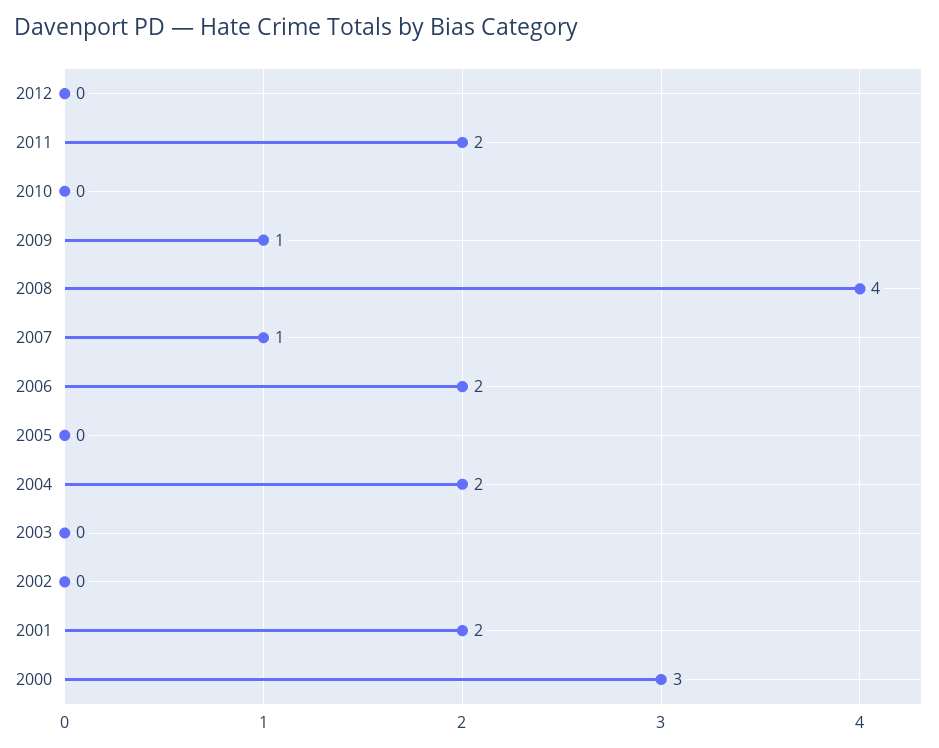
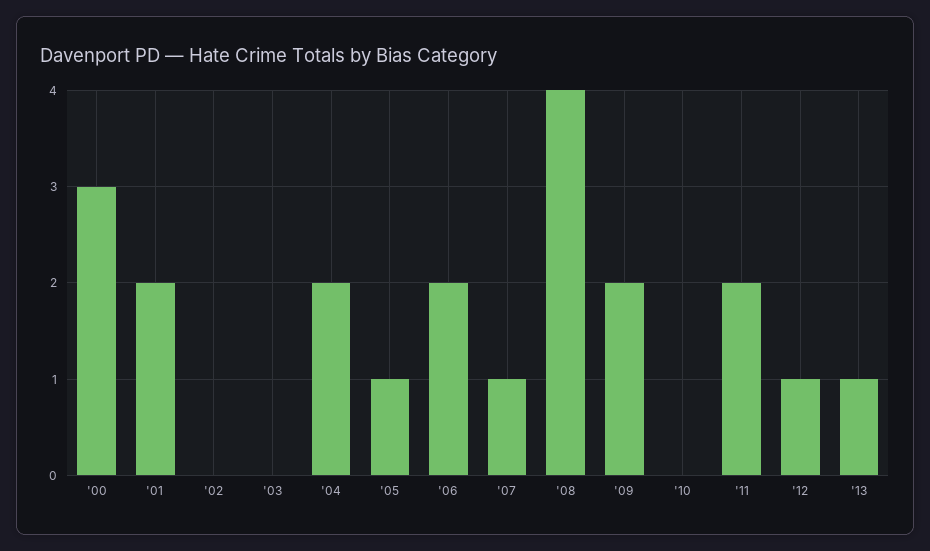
2012: 0 -> 1
2009: 1 -> 2
2005: 0 -> 1
'13: none -> 1

